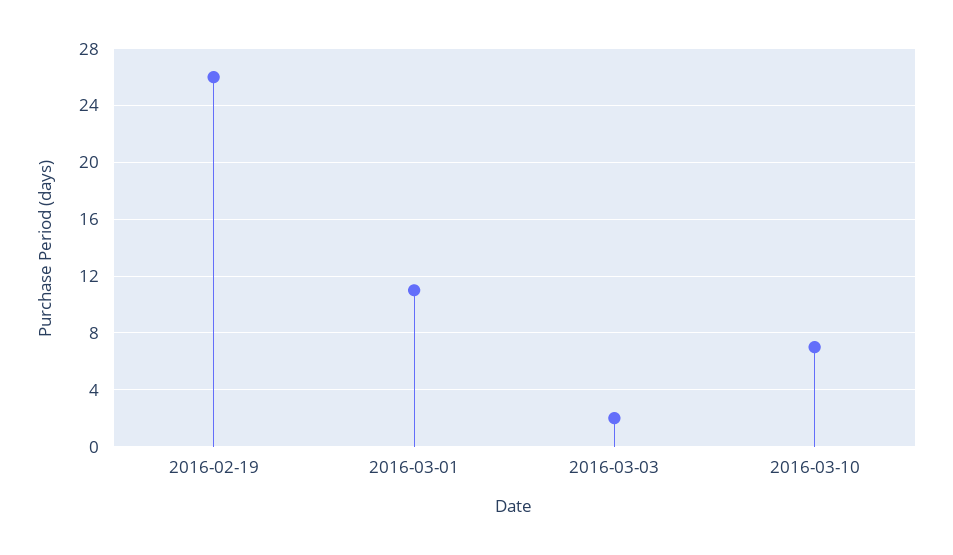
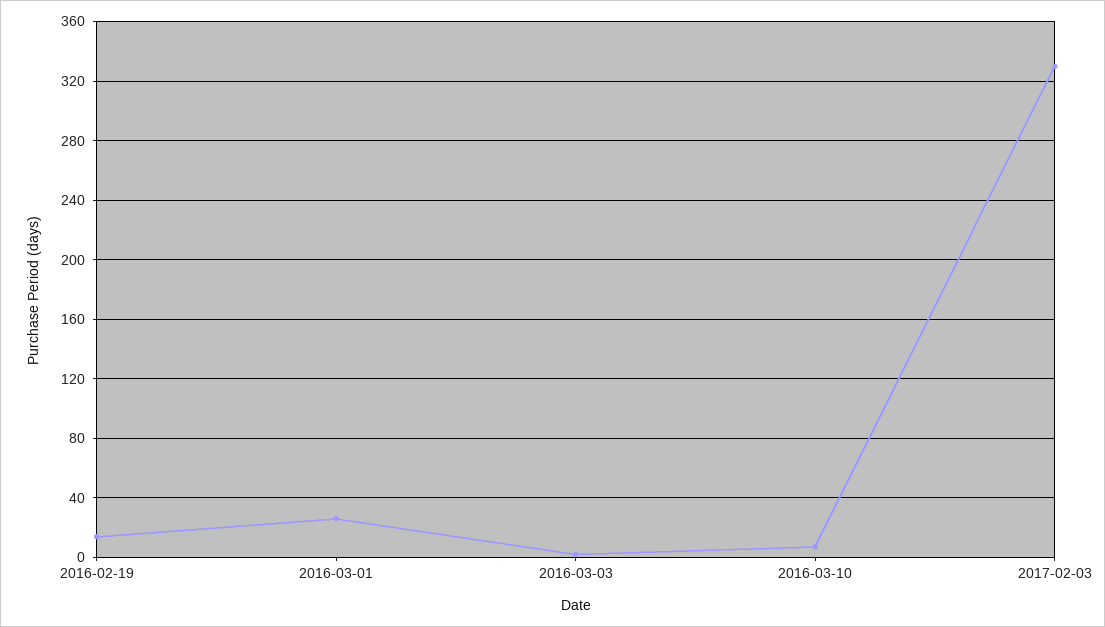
2016-02-19: 26 -> 15
2016-03-01: 11 -> 25
2017-02-03: none -> 330

